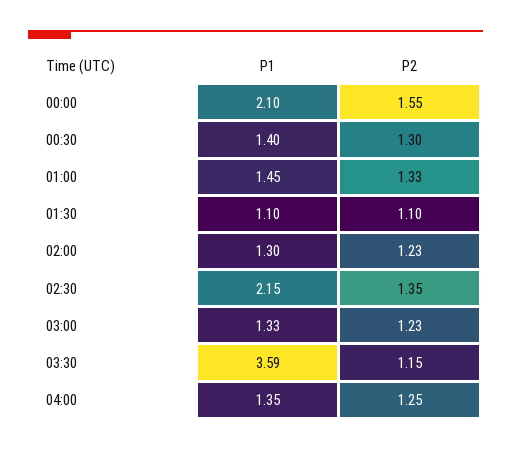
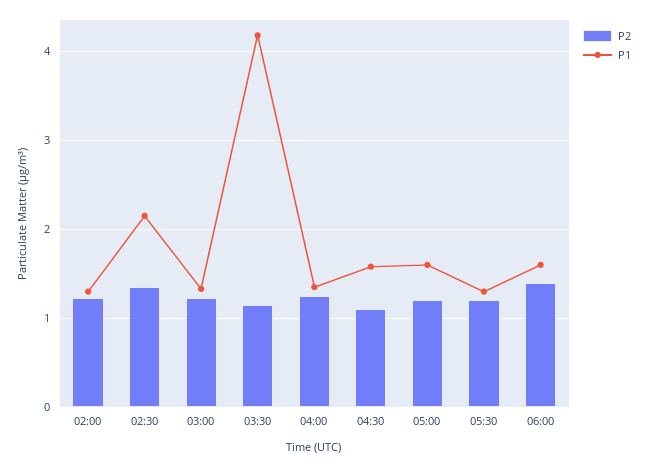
P1, 00:00: 2.1 -> none
P2, 00:00: 1.55 -> none
P1, 00:30: 1.4 -> none
P2, 00:30: 1.3 -> none
P1, 01:00: 1.45 -> none
P2, 01:00: 1.33 -> none
P1, 01:30: 1.1 -> none
P2, 01:30: 1.1 -> none
P1, 03:30: 3.59 -> 4.2
P2, 04:30: none -> 1.1
P1, 04:30: none -> 1.6
P2, 05:00: none -> 1.2
P1, 05:00: none -> 1.6
P2, 05:30: none -> 1.2
P1, 05:30: none -> 1.3
P2, 06:00: none -> 1.4
P1, 06:00: none -> 1.6

